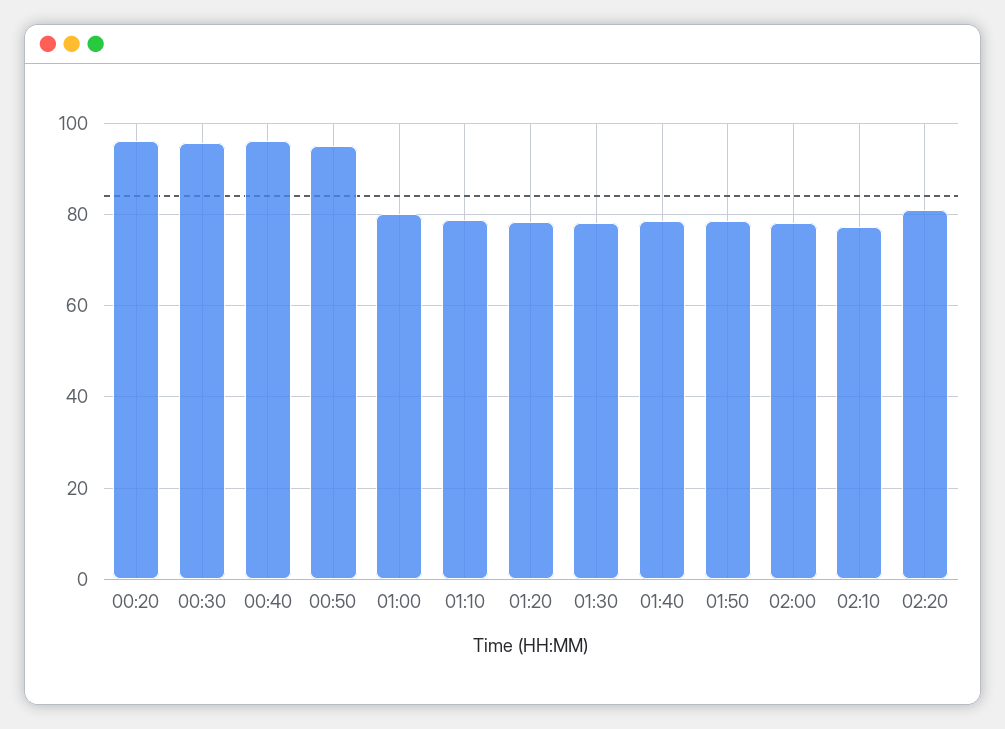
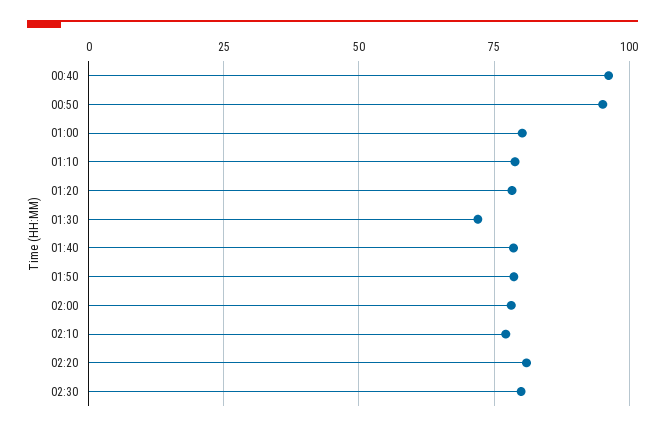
00:20: 96 -> none
00:30: 96 -> none
01:30: 78 -> 72.5
02:30: none -> 80

